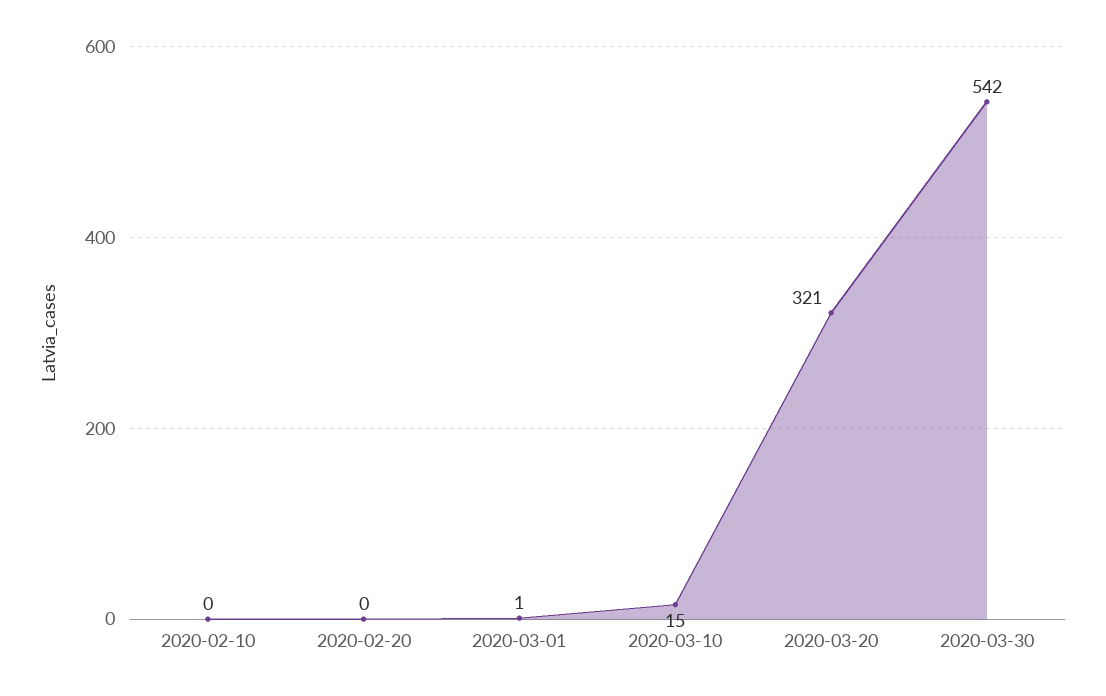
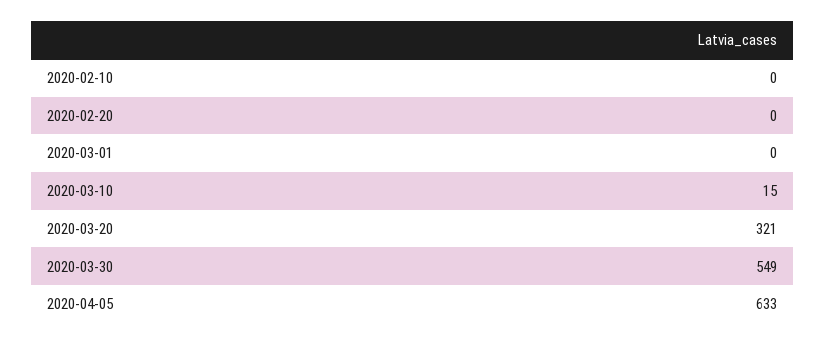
2020-03-01: 1 -> 0
2020-03-30: 542 -> 549
2020-04-05: none -> 633

